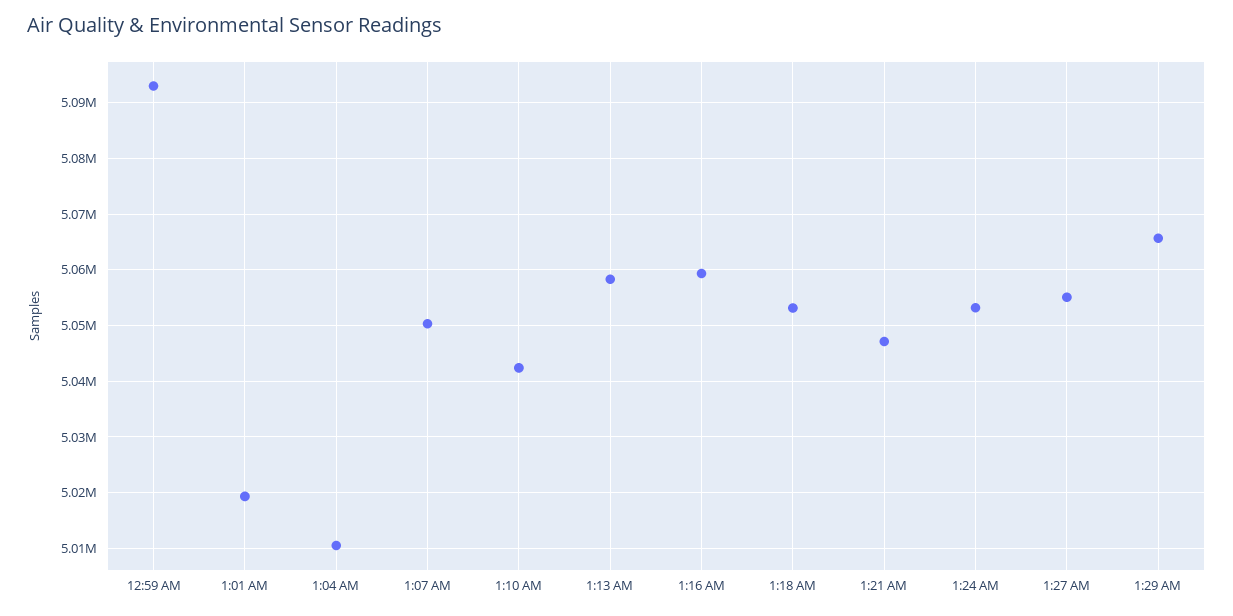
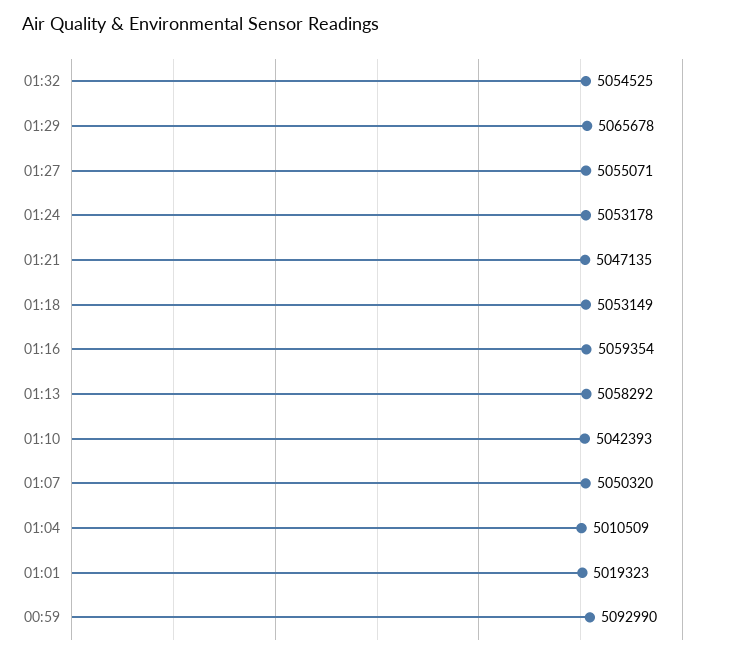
01:32: none -> 5054525

